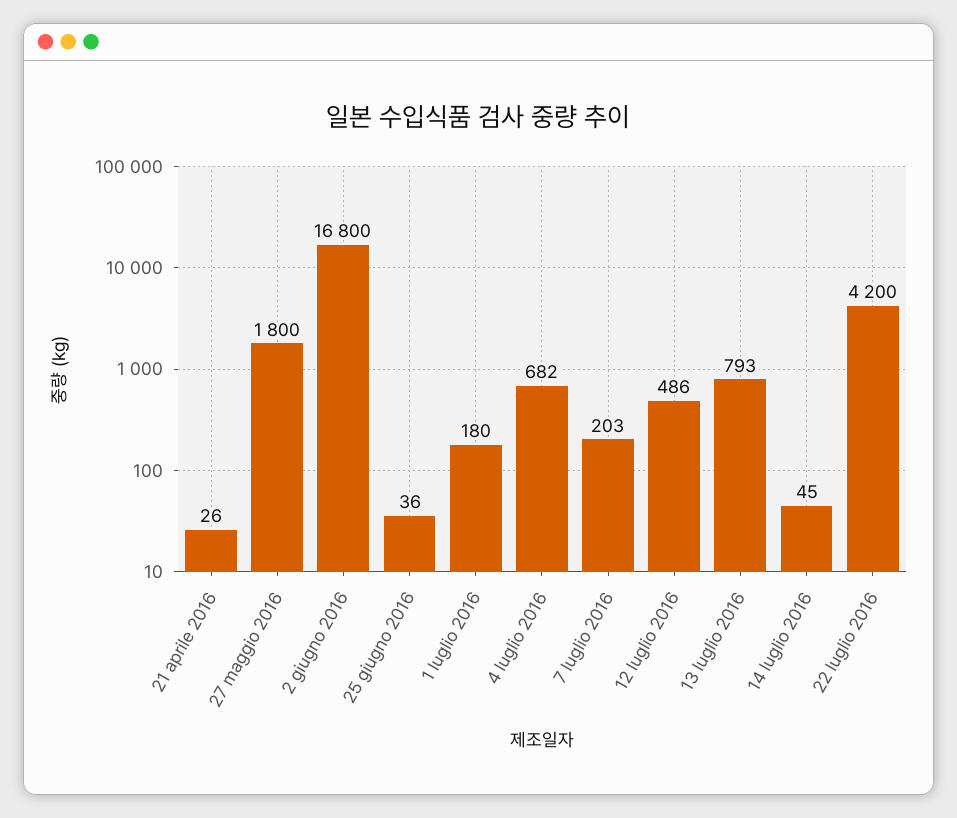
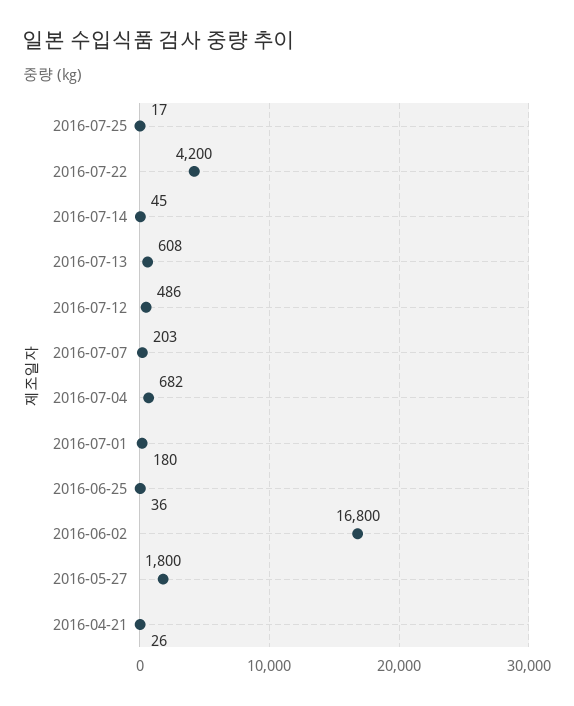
13 luglio 2016: 793 -> 608
2016-07-25: none -> 17

